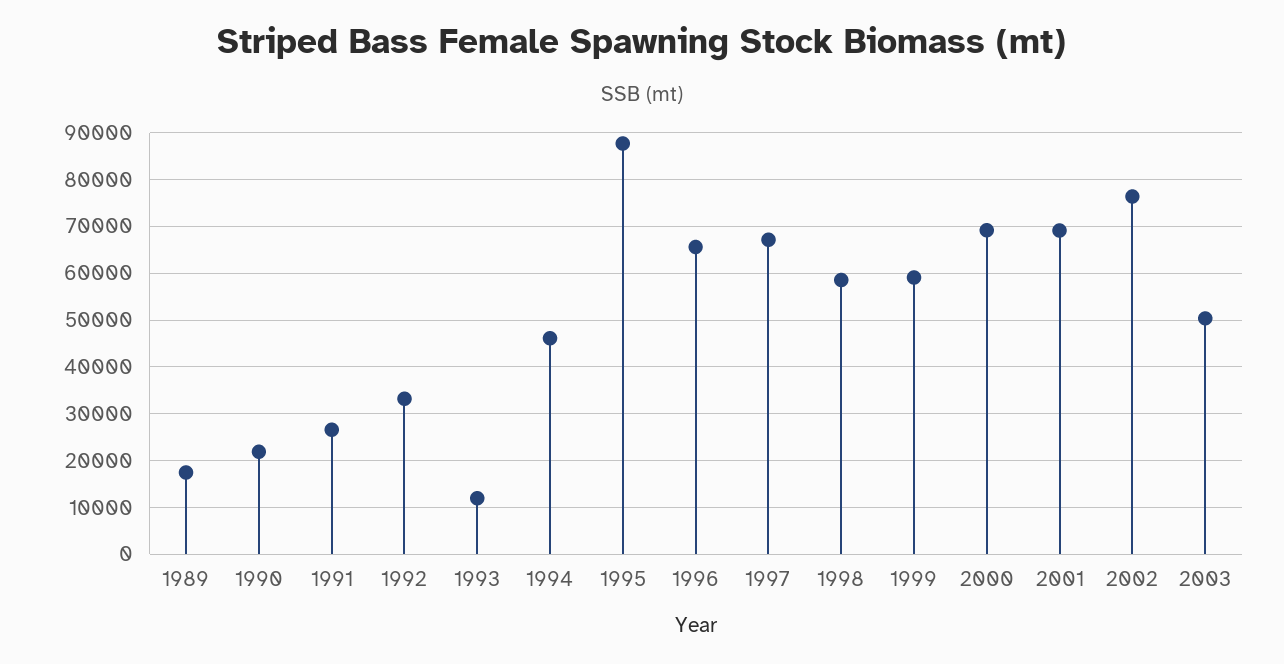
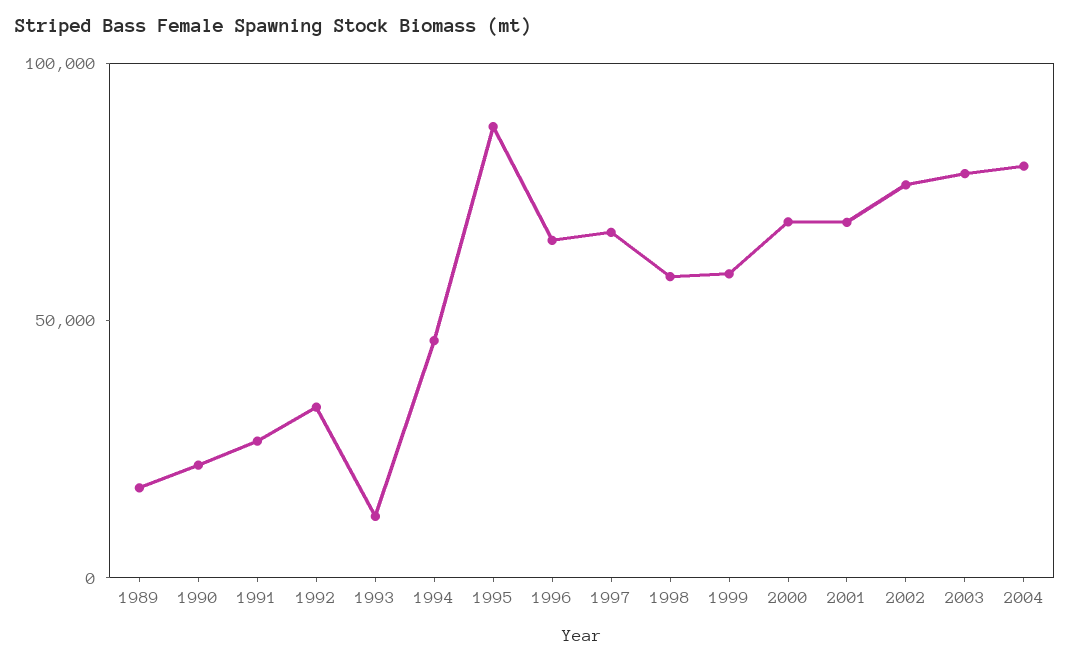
2003: 50000 -> 80000
2004: none -> 80000

